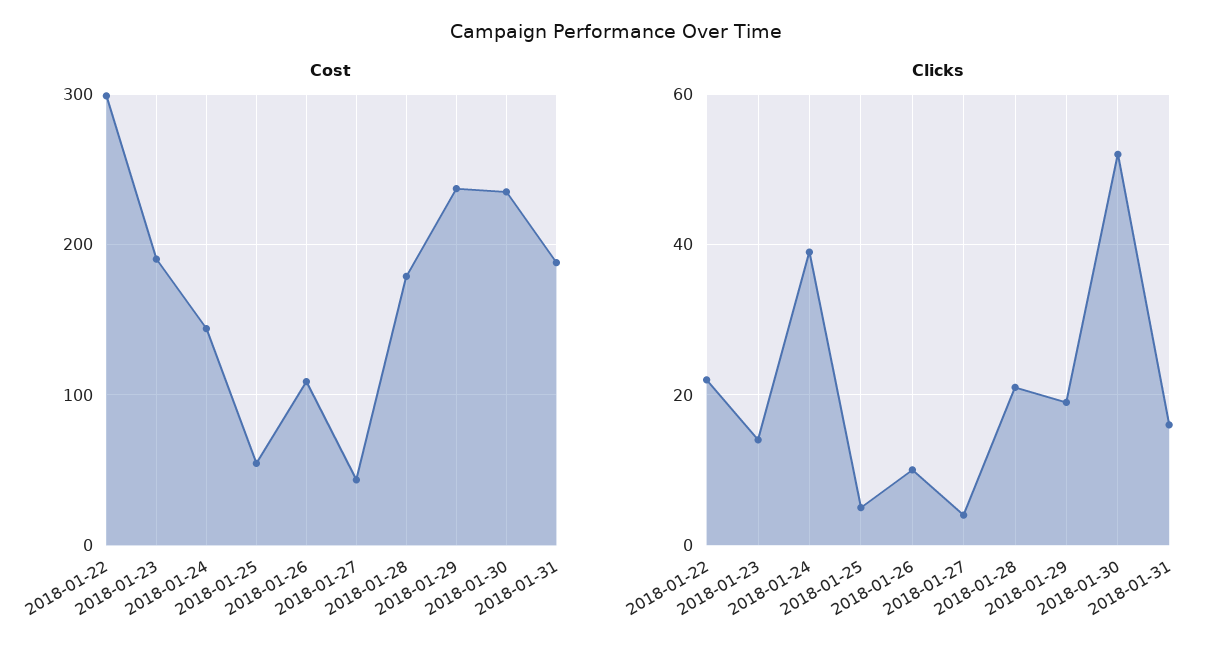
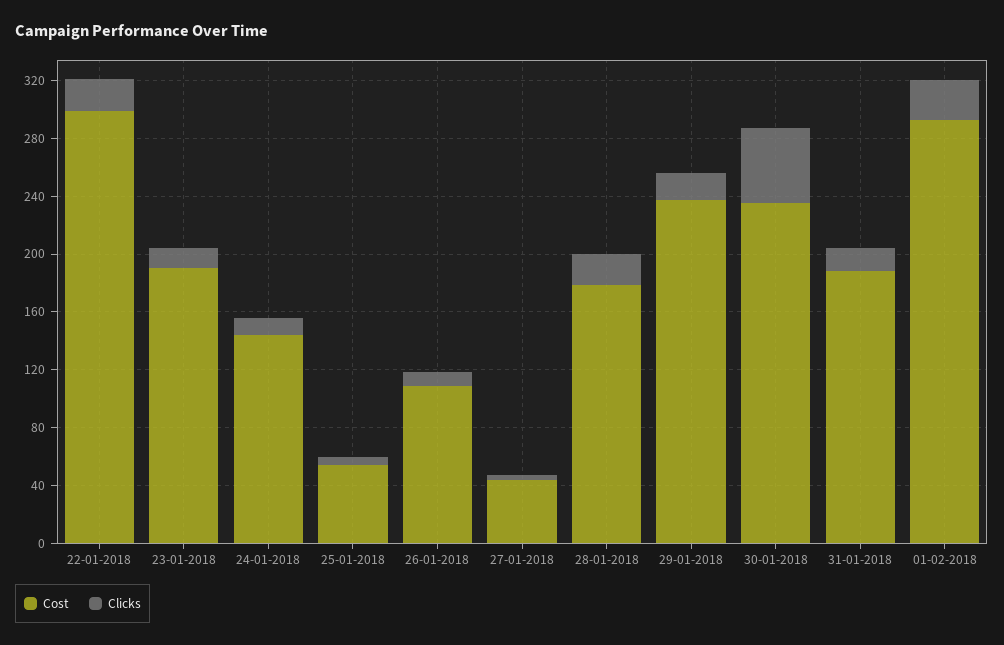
Clicks, 2018-01-24: 40 -> 10
Cost, 01-02-2018: none -> 290
Clicks, 01-02-2018: none -> 30

